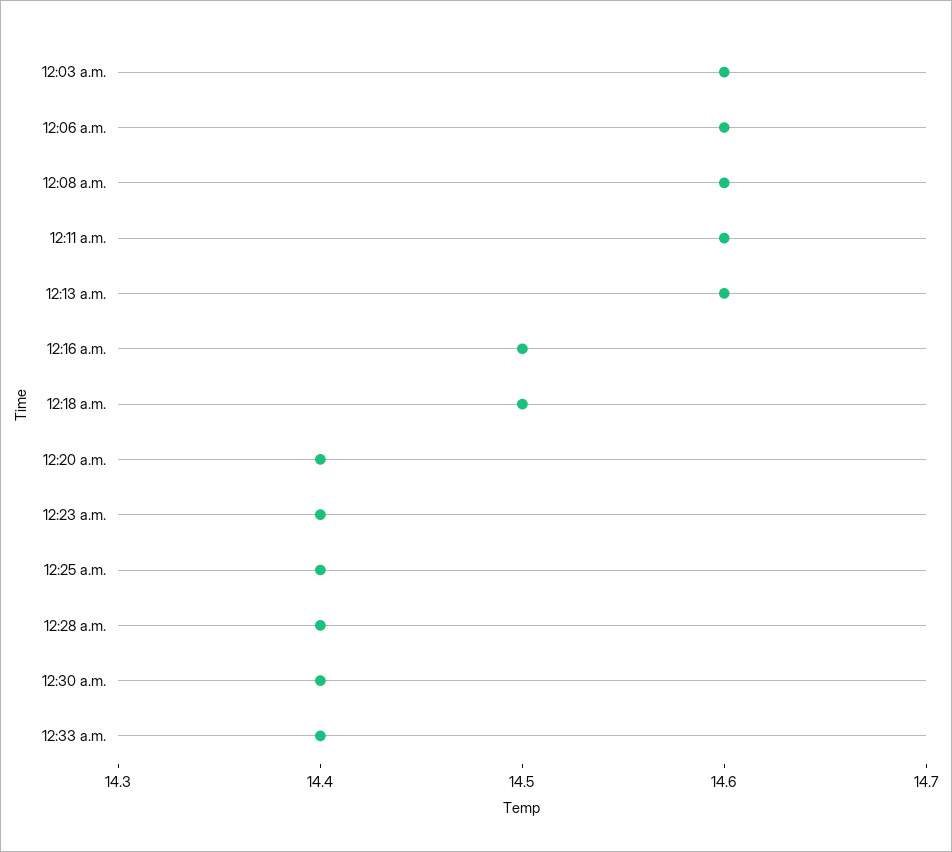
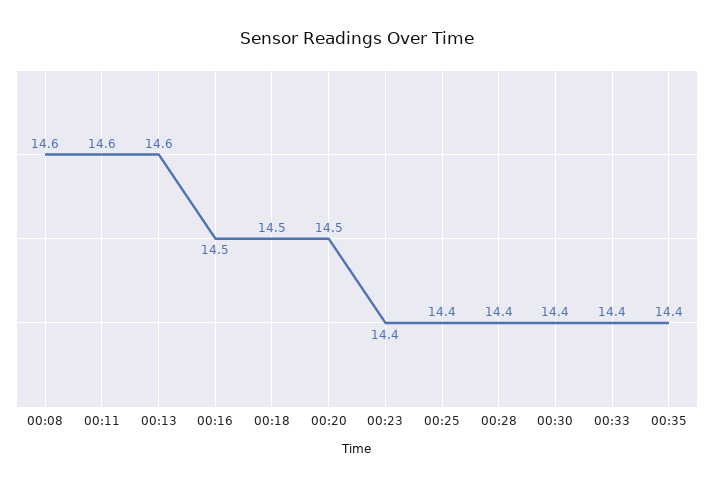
12:03 a.m.: 14.6 -> none
12:06 a.m.: 14.6 -> none
12:20 a.m.: 14.4 -> 14.5
00:35: none -> 14.4

